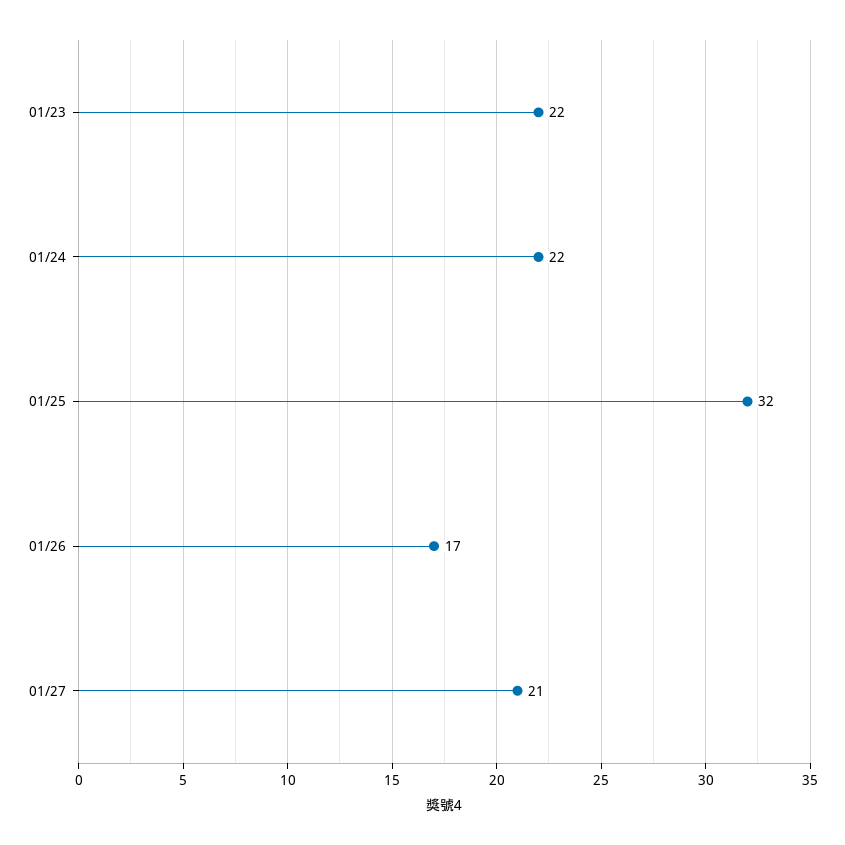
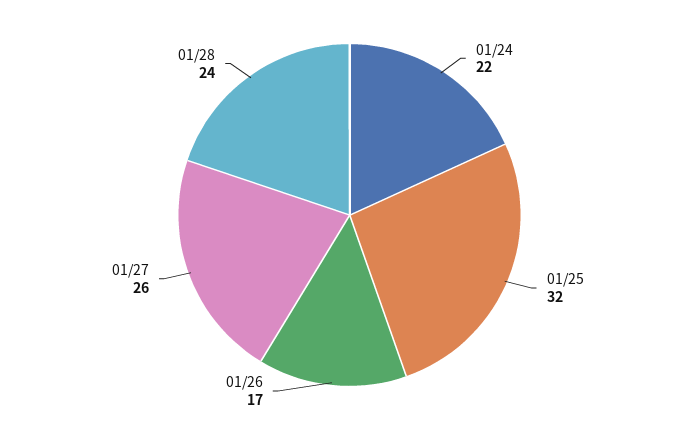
01/23: 22 -> none
01/27: 21 -> 26
01/28: none -> 24

